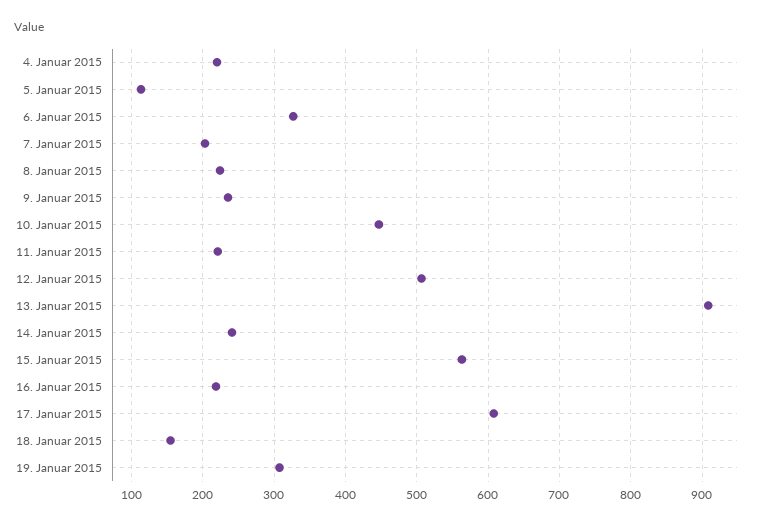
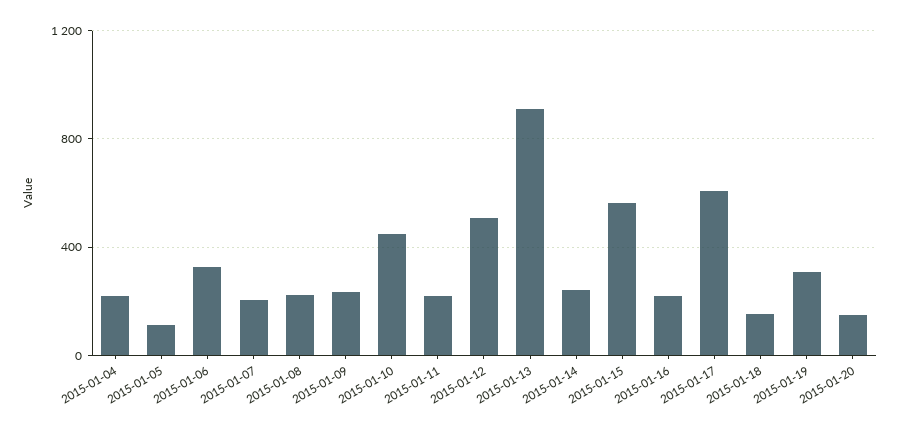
2015-01-20: none -> 150

